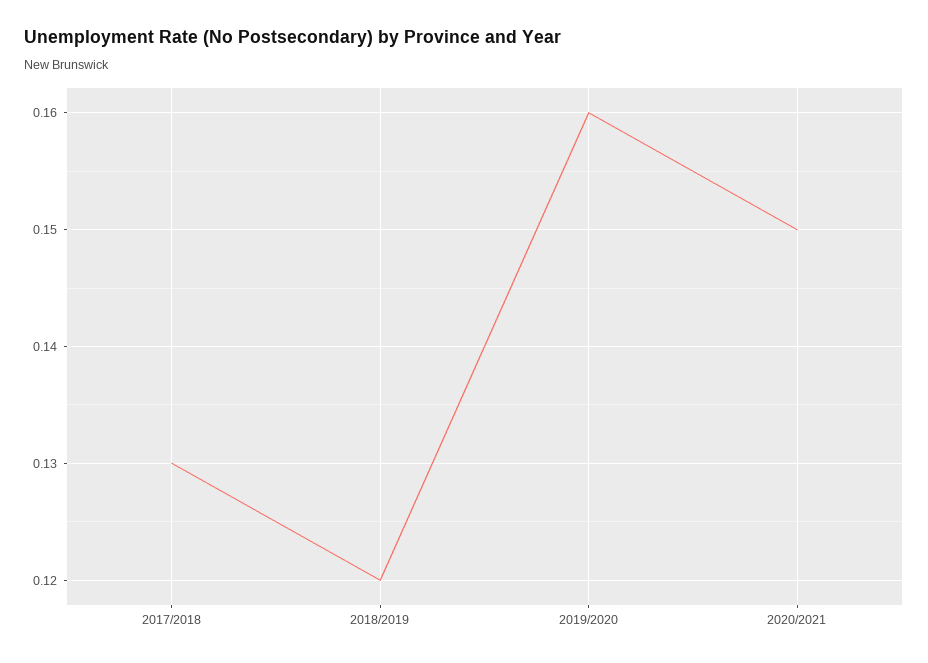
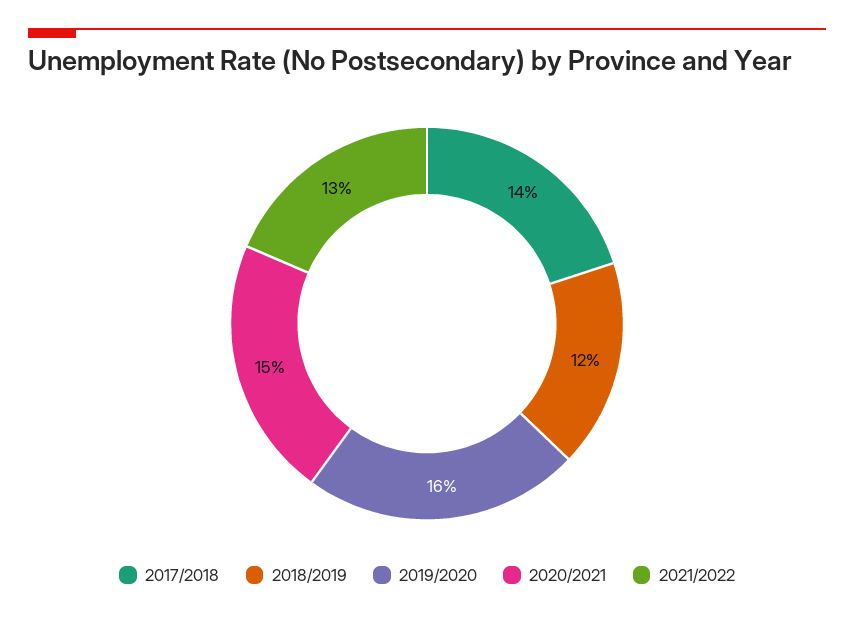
2017/2018: 0.13 -> 0.14
2021/2022: none -> 0.13

